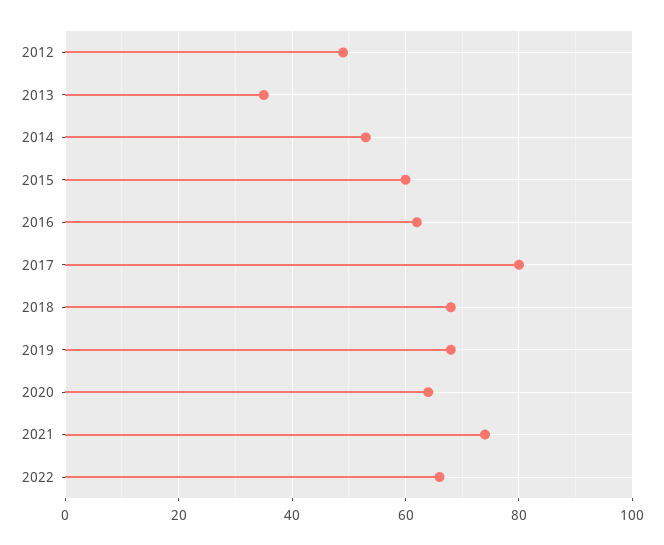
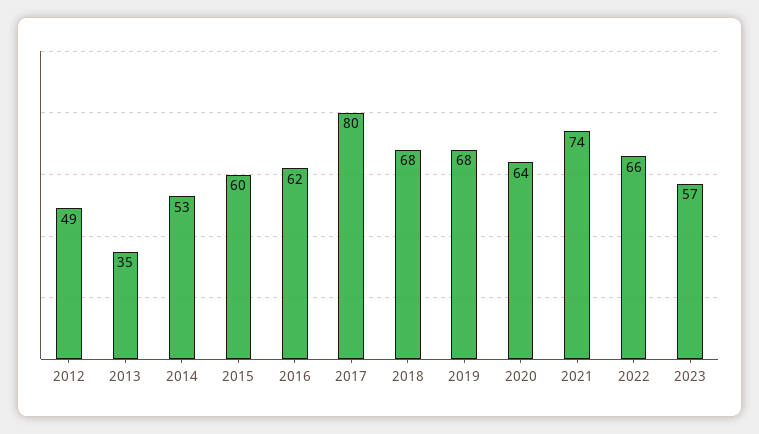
2023: none -> 57

